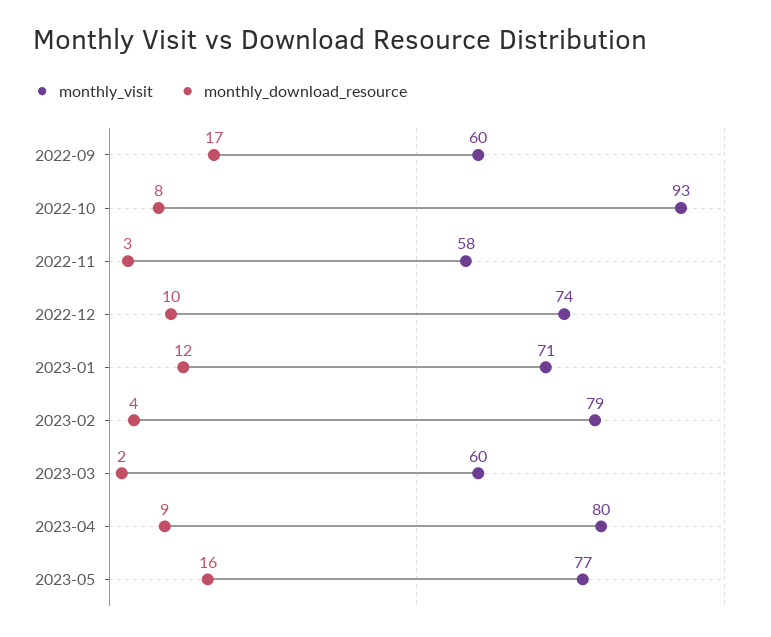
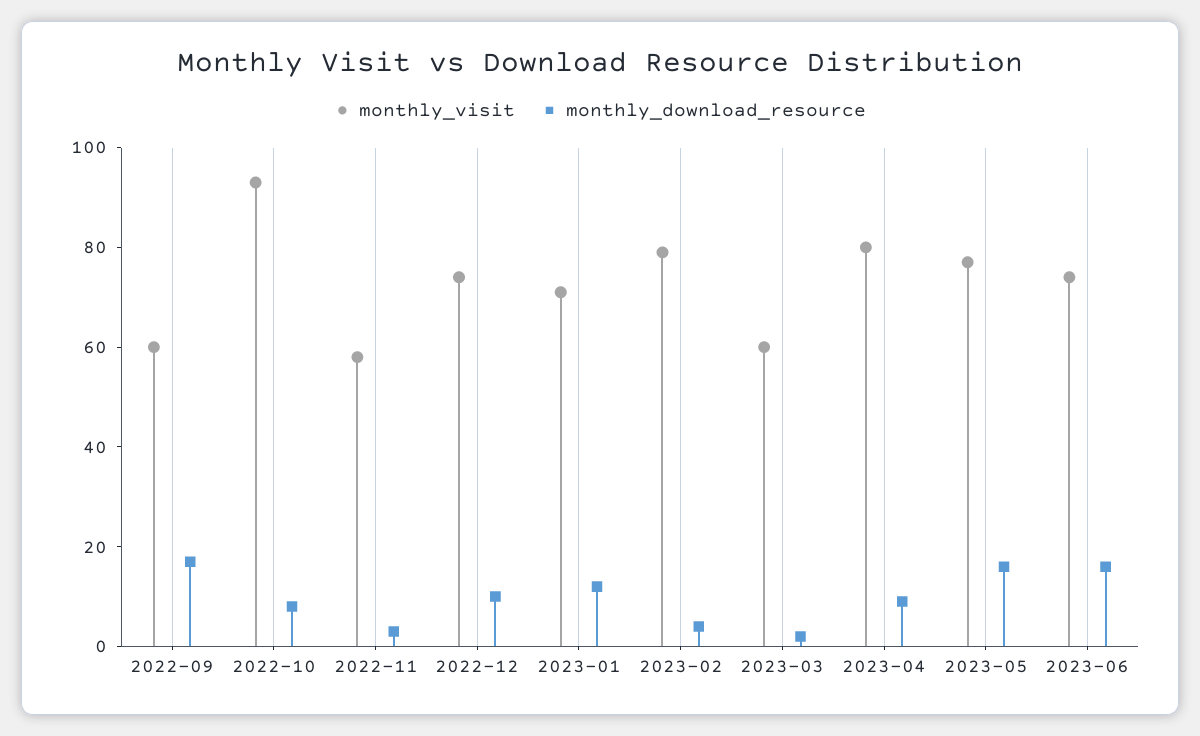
monthly_visit, 2023-06: none -> 75
monthly_download_resource, 2023-06: none -> 15

